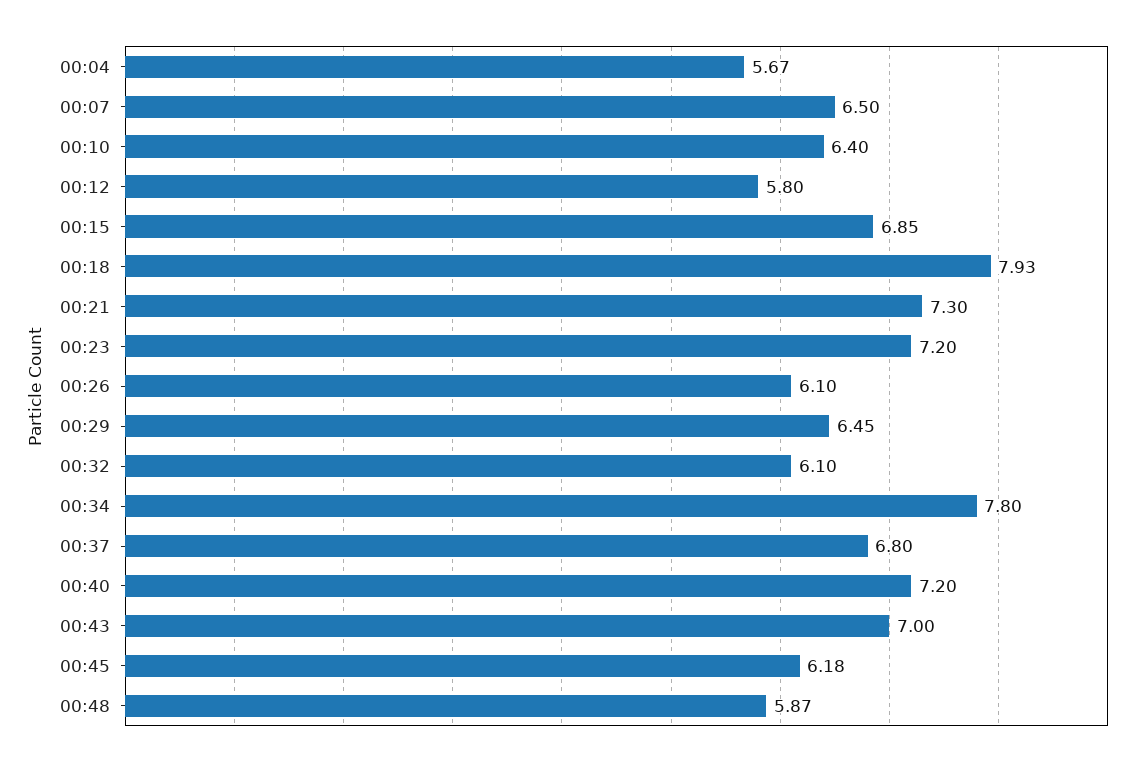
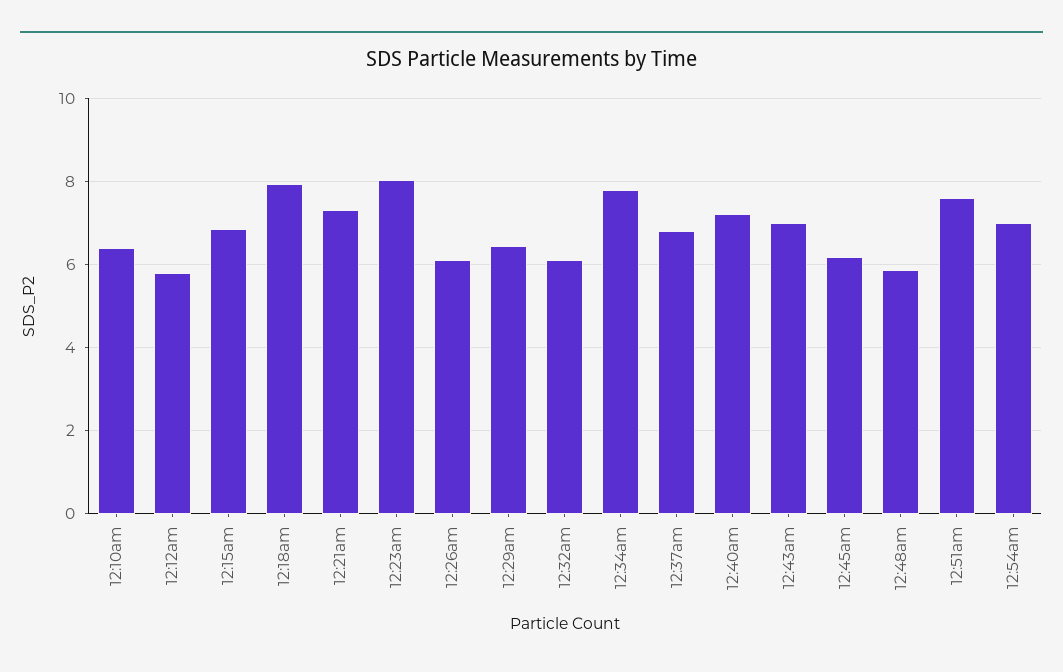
00:04: 5.67 -> none
00:07: 6.5 -> none
00:23: 7.2 -> 8
12:51am: none -> 7.6
12:54am: none -> 7

